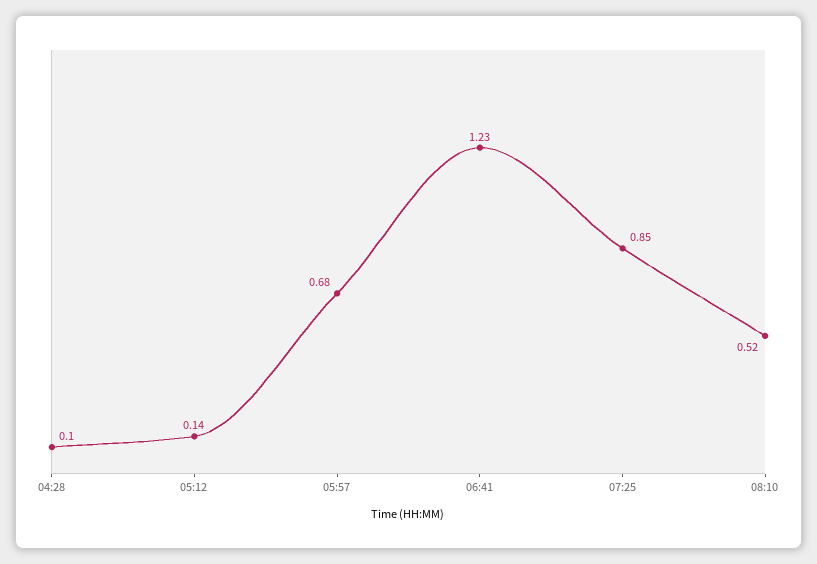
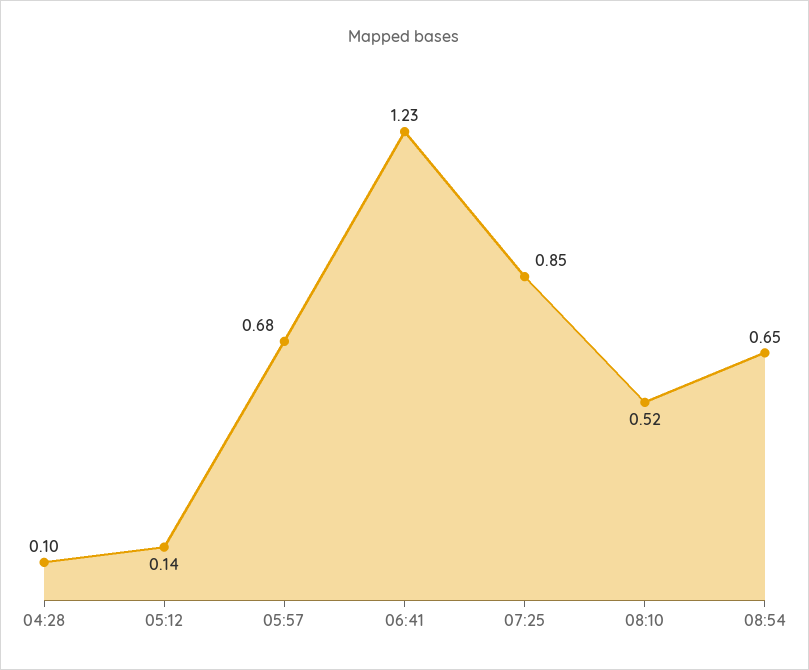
08:54: none -> 0.65

